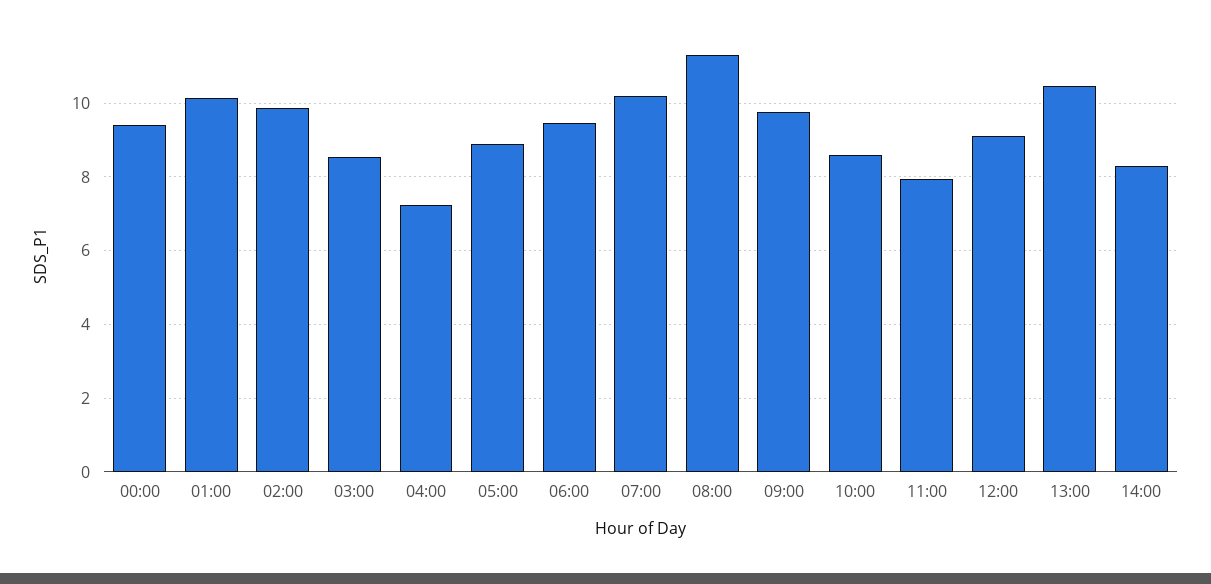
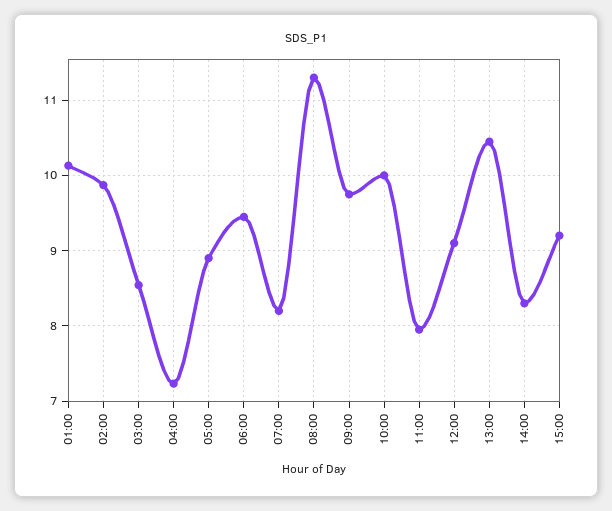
00:00: 9.4 -> none
07:00: 10.2 -> 8.2
10:00: 8.6 -> 10
15:00: none -> 9.2

